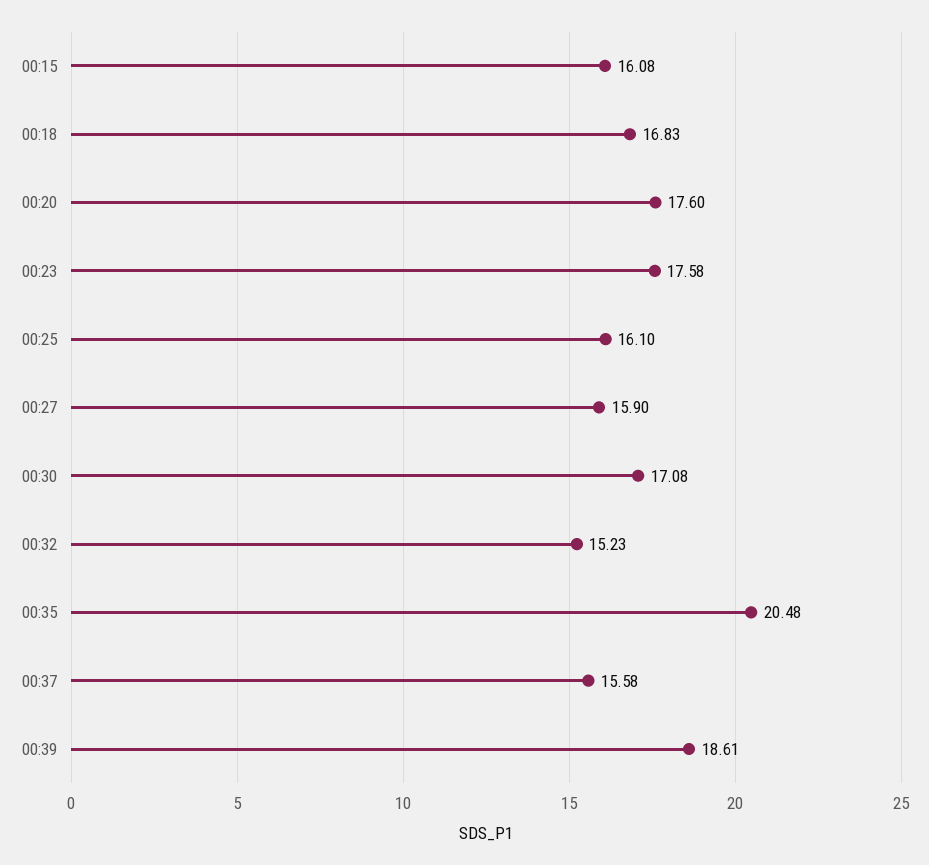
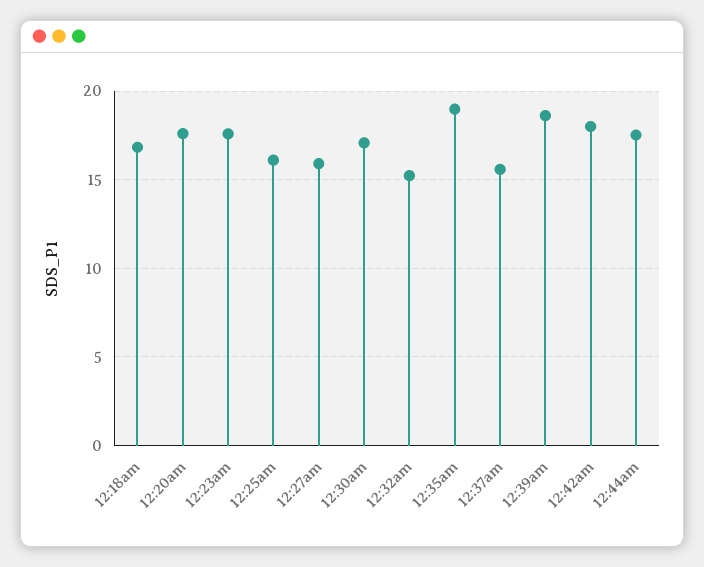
00:15: 16.08 -> none
00:35: 20.48 -> 19
12:42am: none -> 18
12:44am: none -> 17.5

